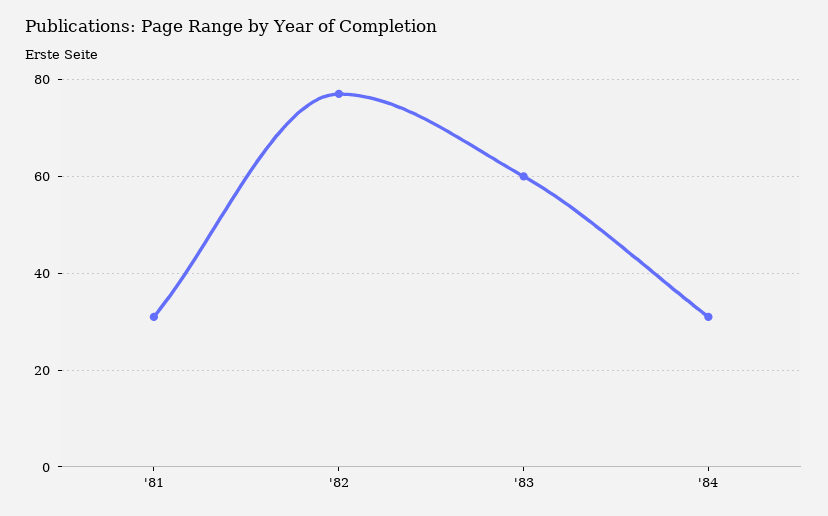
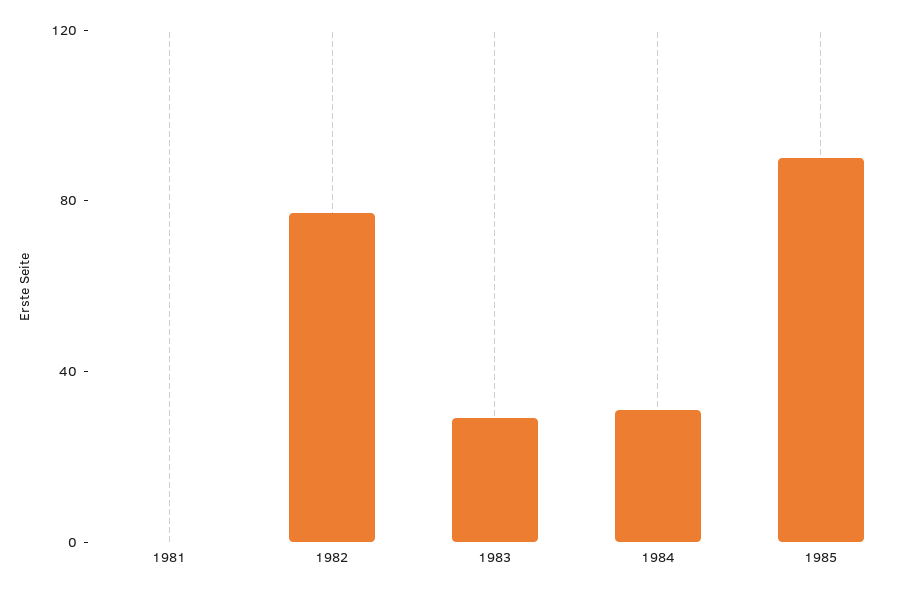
'81: 30 -> 0
'83: 60 -> 30
1985: none -> 90

